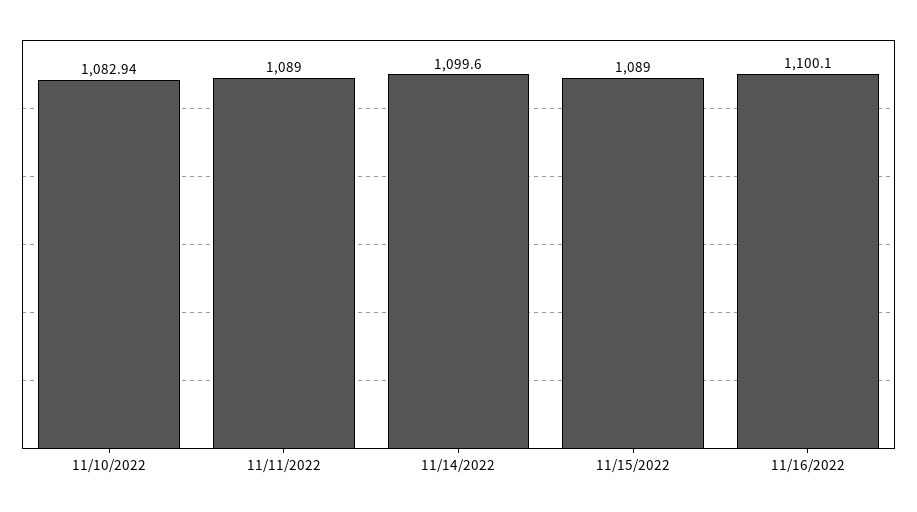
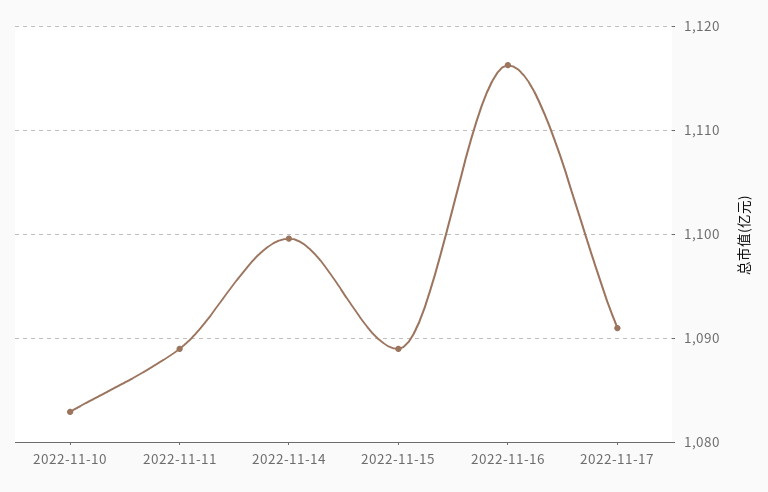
11/16/2022: 1100.1 -> 1116
2022-11-17: none -> 1091

